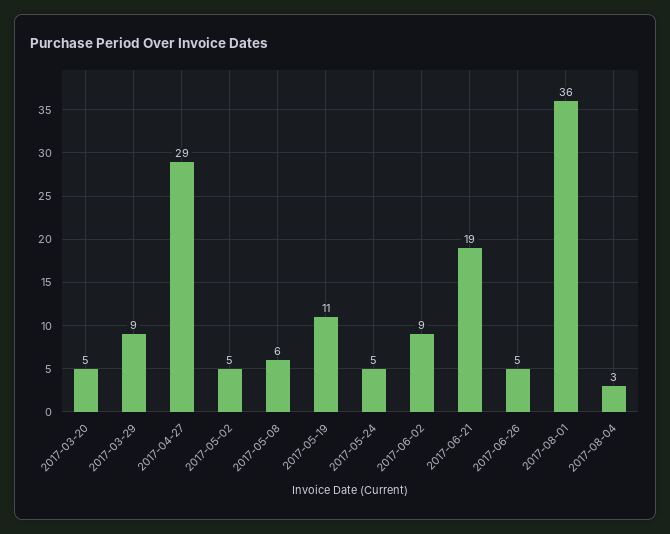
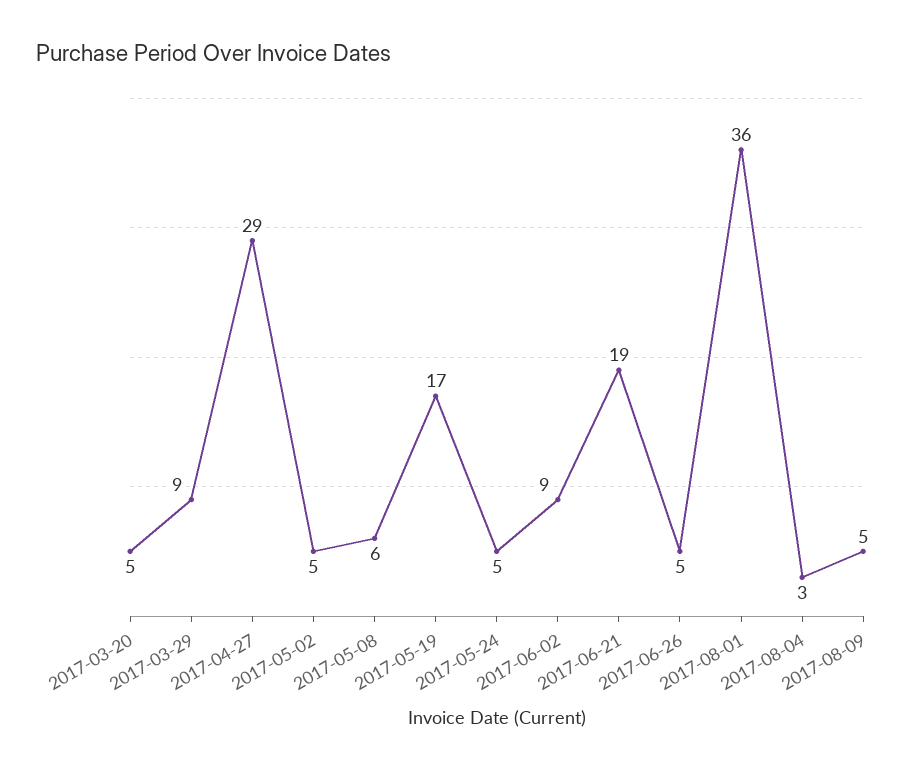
2017-05-19: 11 -> 17
2017-08-09: none -> 5

